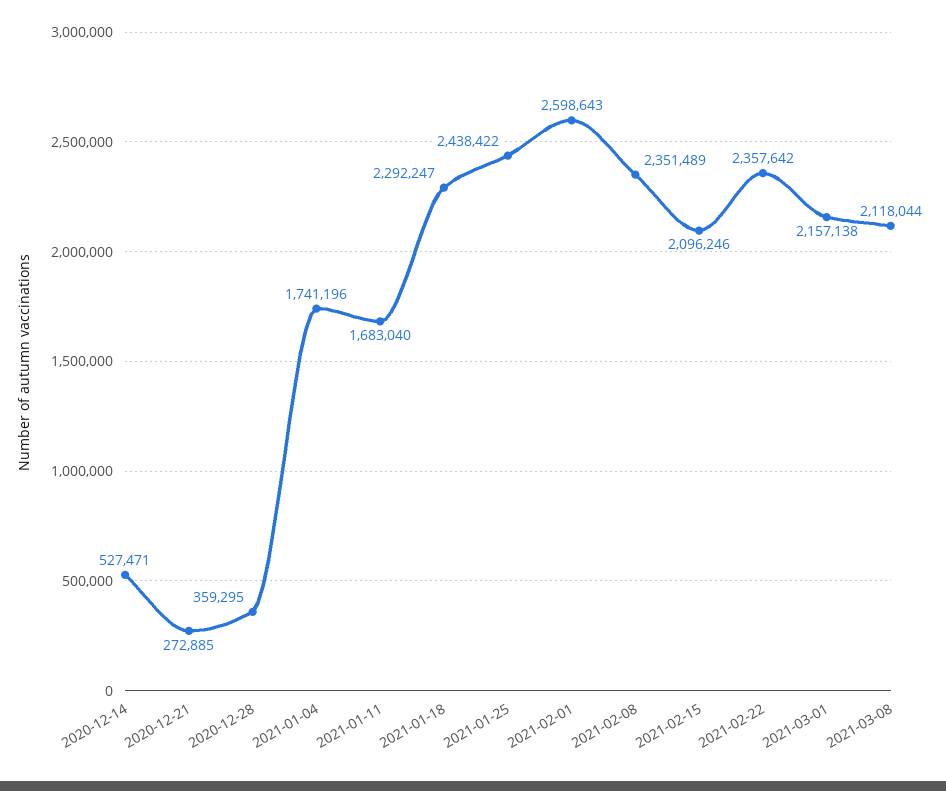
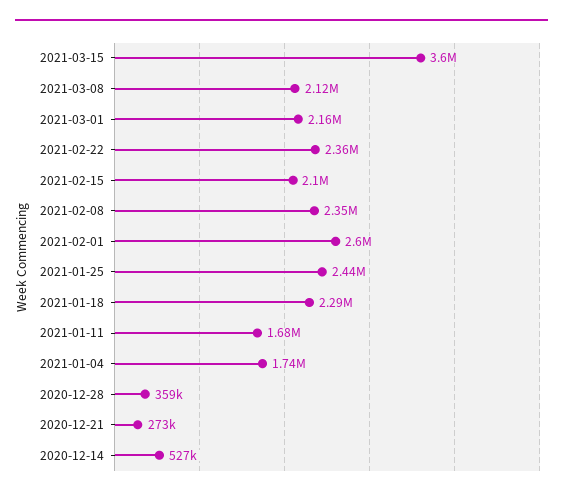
2021-03-15: none -> 3600000

